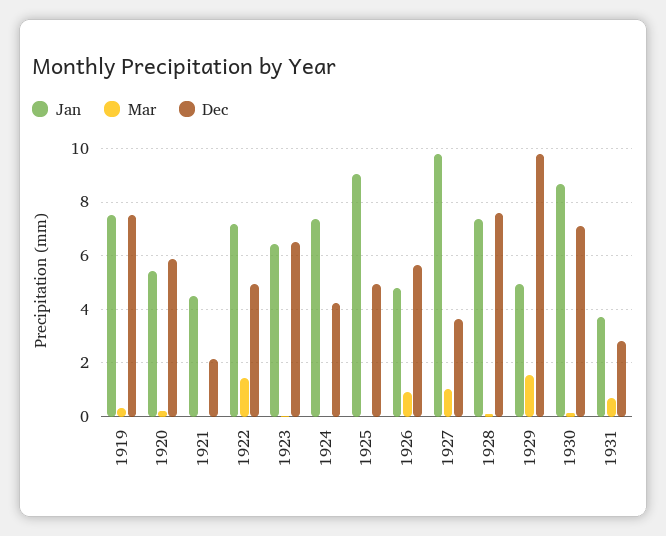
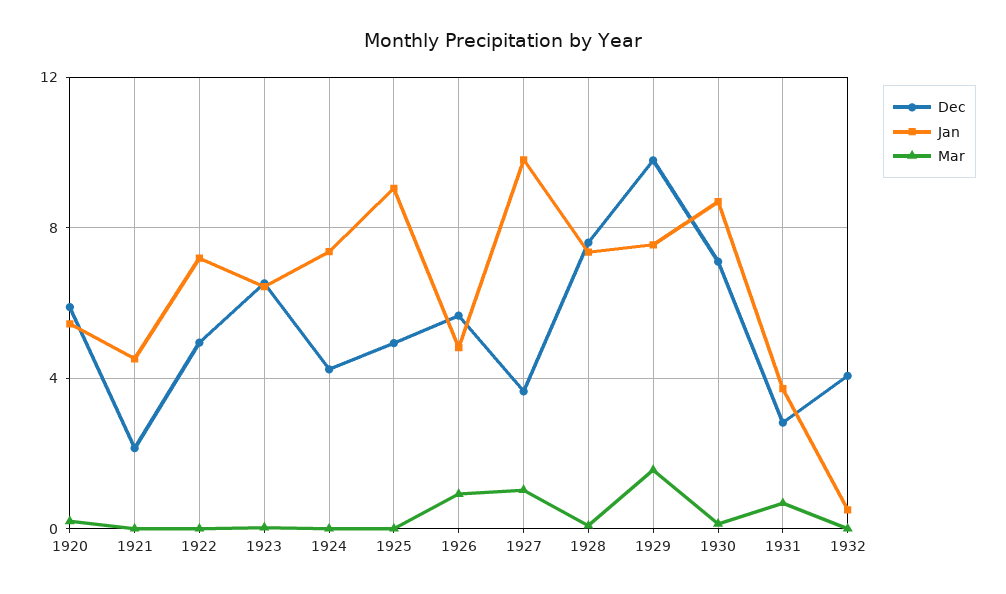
Jan, 1919: 7.5 -> none
Mar, 1919: 0.25 -> none
Dec, 1919: 7.5 -> none
Mar, 1922: 1.5 -> 0
Jan, 1929: 5 -> 7.5
Dec, 1932: none -> 4
Jan, 1932: none -> 0.5
Mar, 1932: none -> 0

